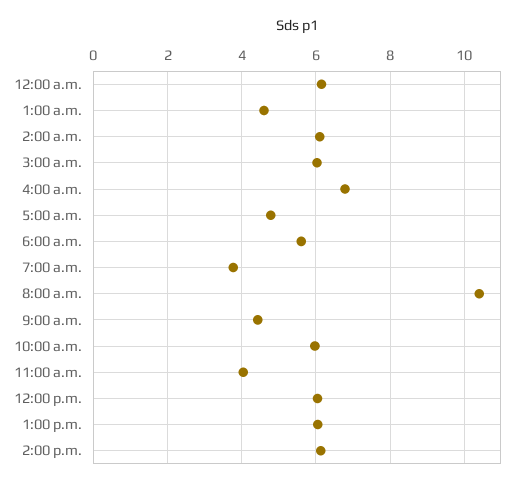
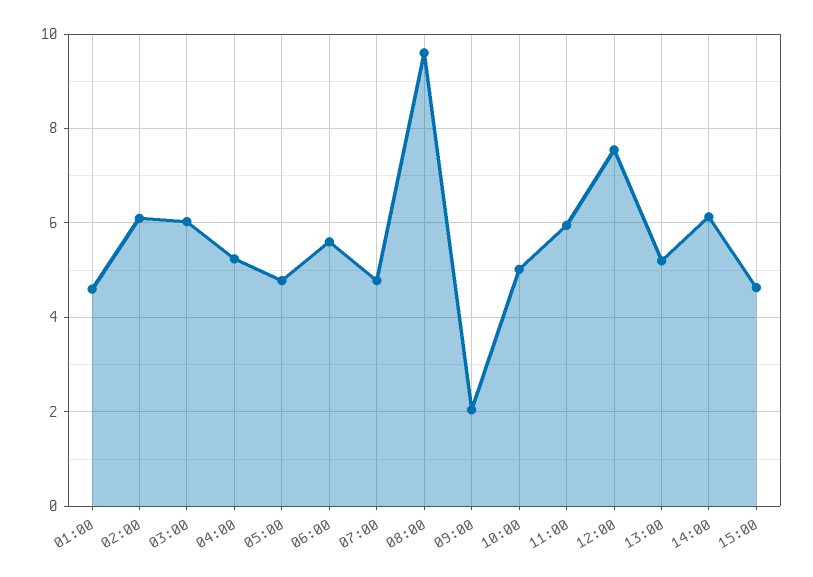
12:00 a.m.: 6.2 -> none
4:00 a.m.: 6.8 -> 5.2
7:00 a.m.: 3.8 -> 4.8
8:00 a.m.: 10.4 -> 9.6
9:00 a.m.: 4.4 -> 2
10:00 a.m.: 6 -> 5
11:00 a.m.: 4 -> 6
12:00 p.m.: 6 -> 7.6
1:00 p.m.: 6 -> 5.2
15:00: none -> 4.6

